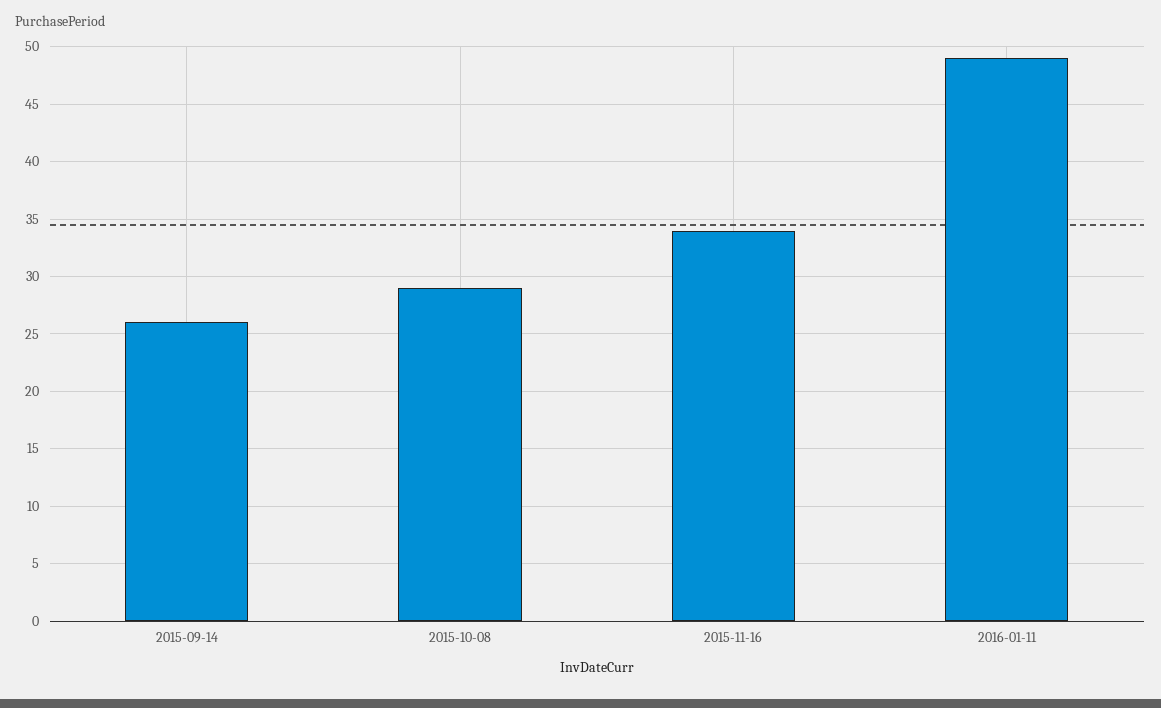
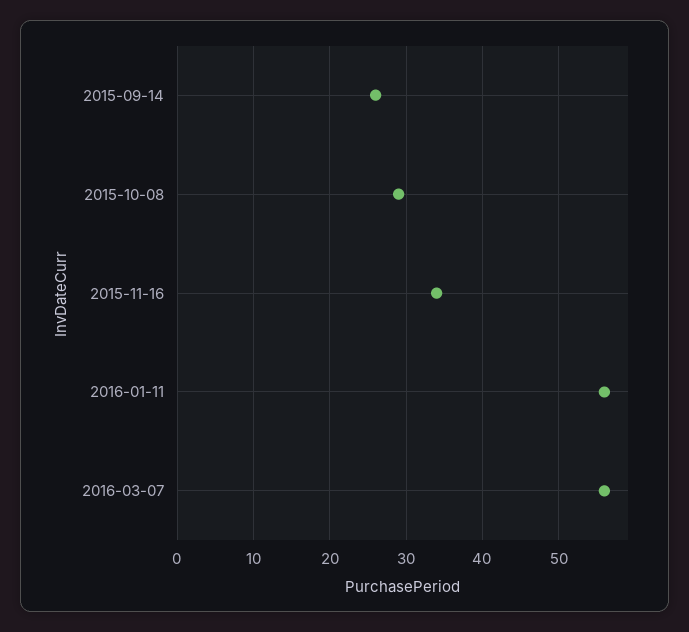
2016-01-11: 49 -> 56
2016-03-07: none -> 56

